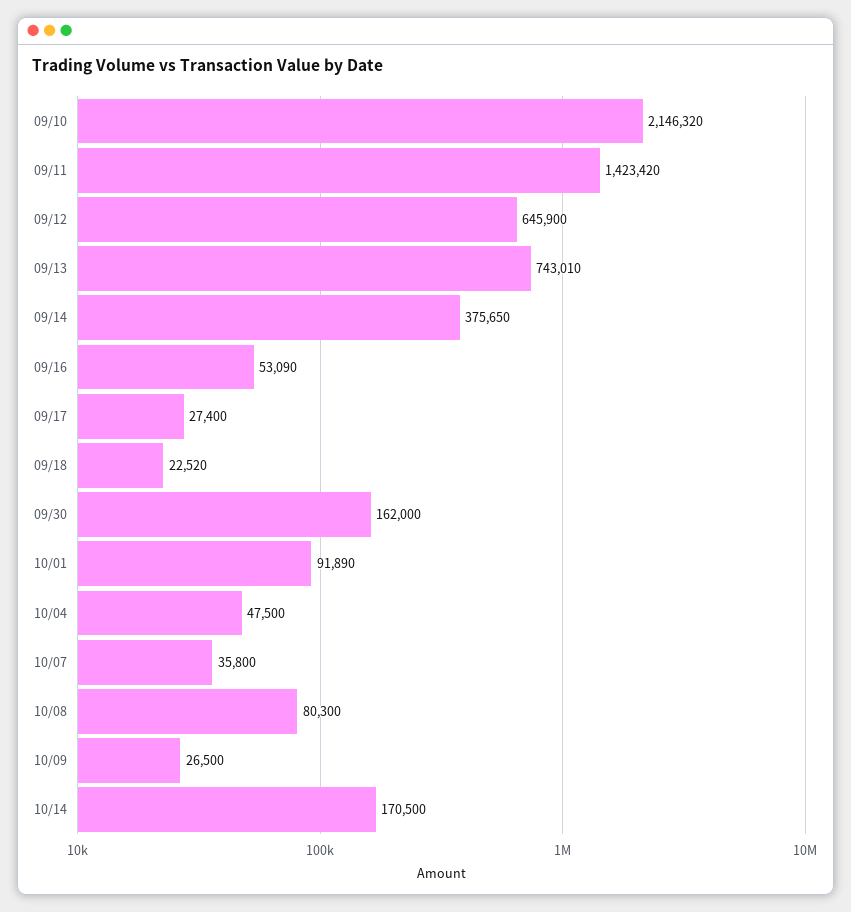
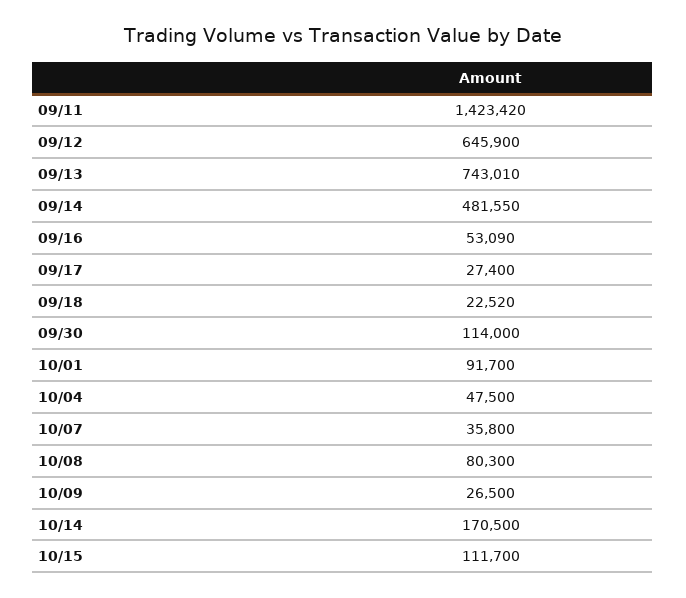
09/10: 2146320 -> none
09/14: 375650 -> 481550
09/30: 162000 -> 114000
10/01: 91890 -> 91700
10/15: none -> 111700

